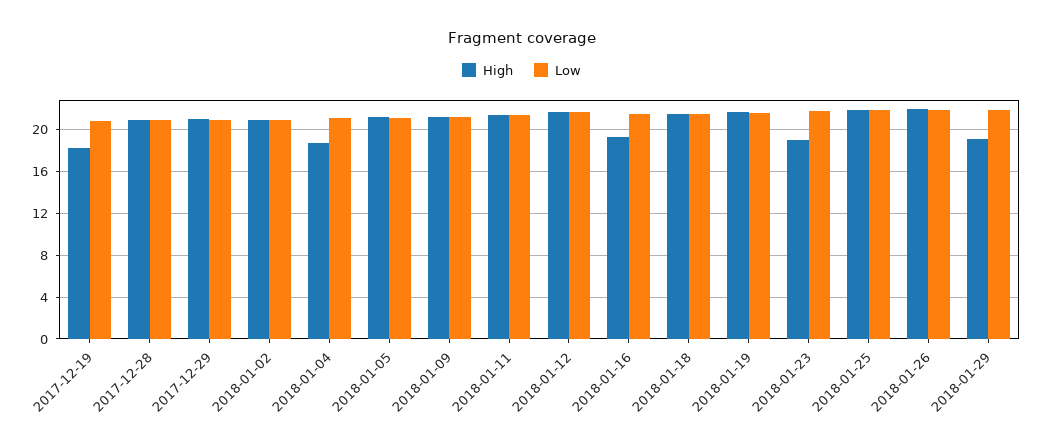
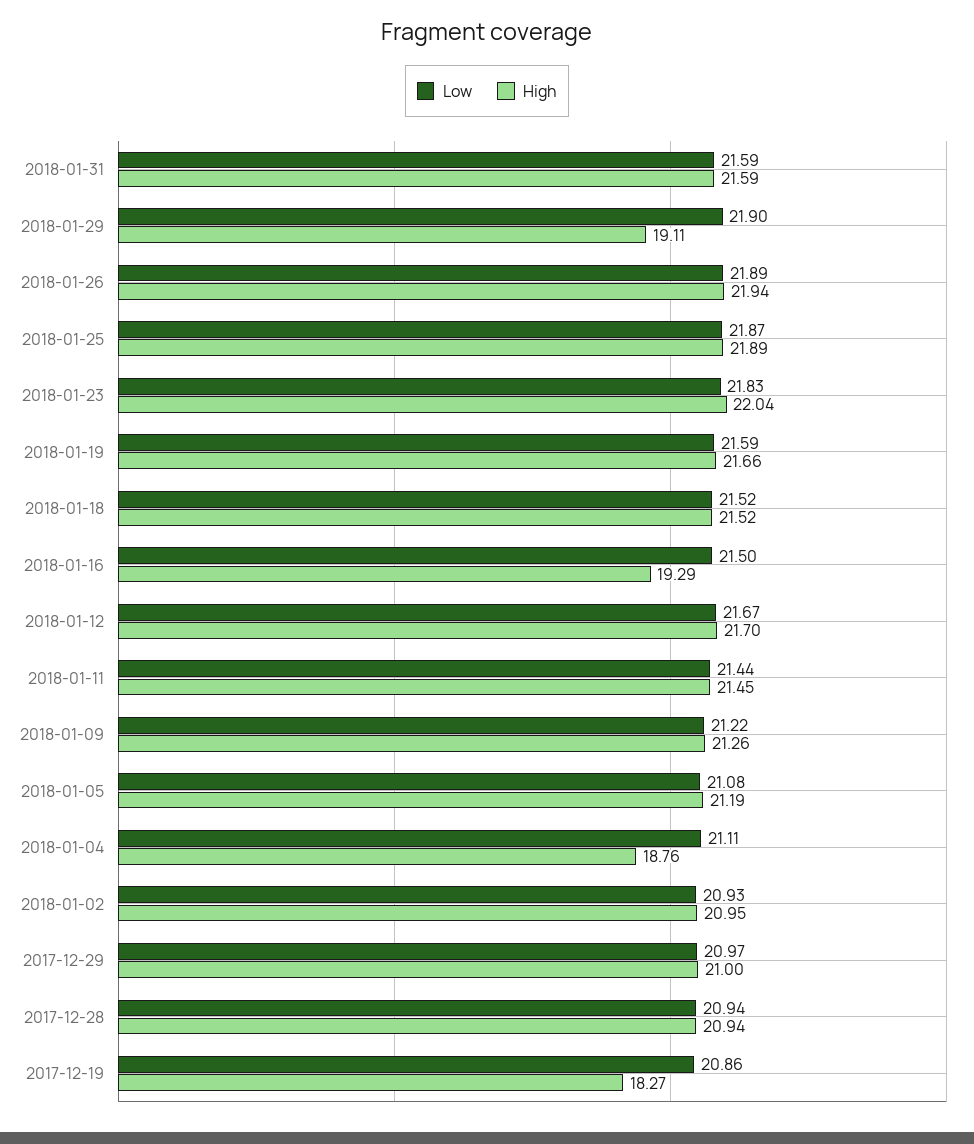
High, 2018-01-23: 19 -> 22.04
Low, 2018-01-31: none -> 21.59
High, 2018-01-31: none -> 21.59

